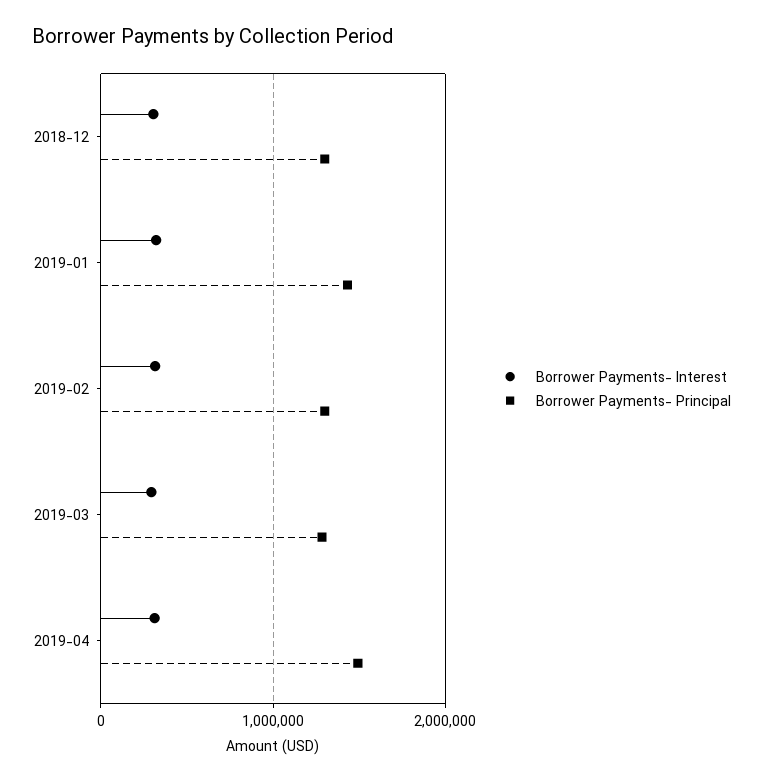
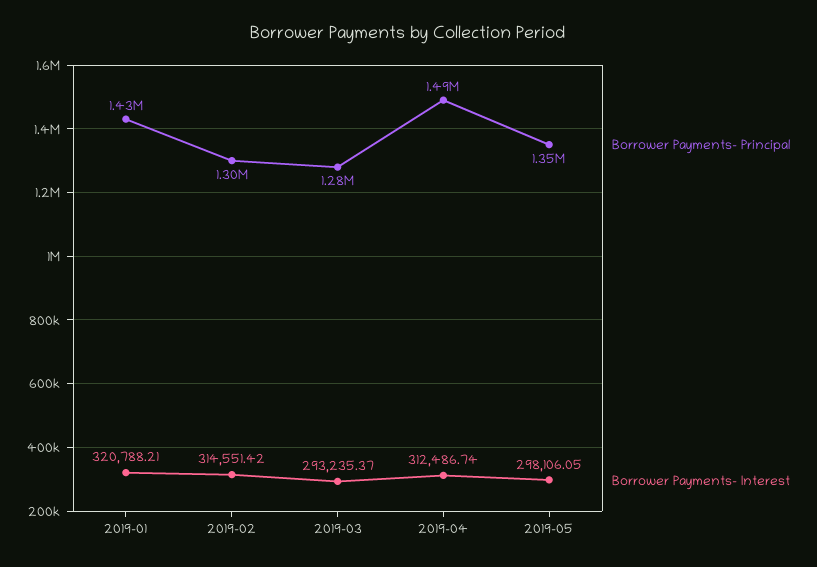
Borrower Payments- Interest, 2018-12: 300000 -> none
Borrower Payments- Principal, 2018-12: 1300000 -> none
Borrower Payments- Principal, 2019-05: none -> 1350000
Borrower Payments- Interest, 2019-05: none -> 298106.05

